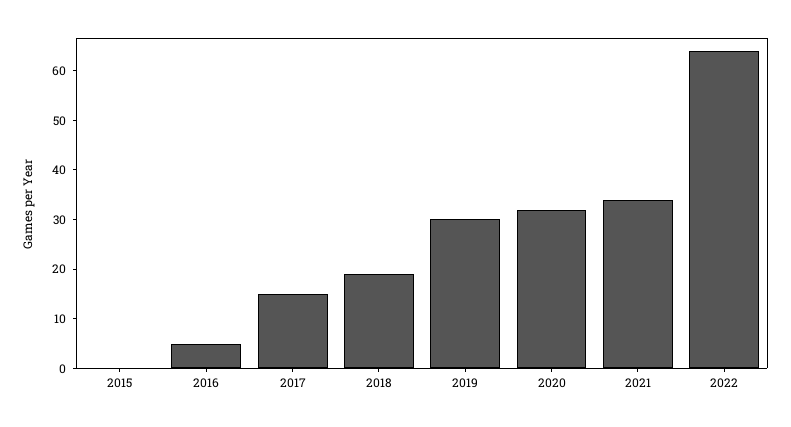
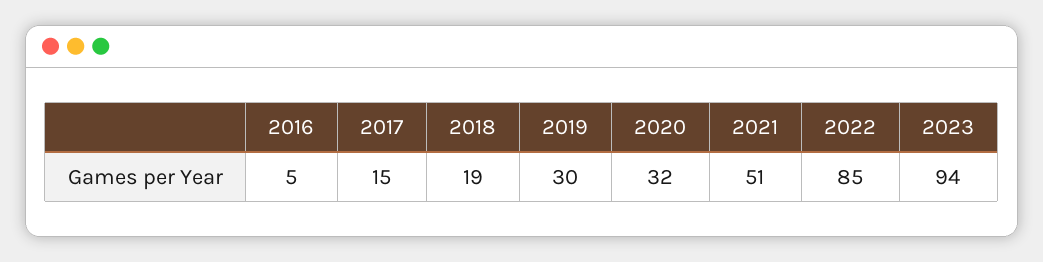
2015: 0 -> none
2021: 35 -> 51
2022: 65 -> 85
2023: none -> 94

